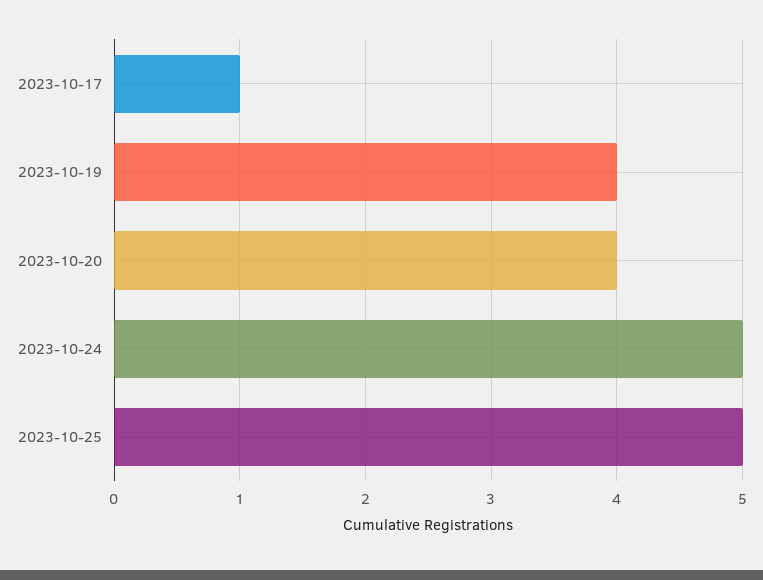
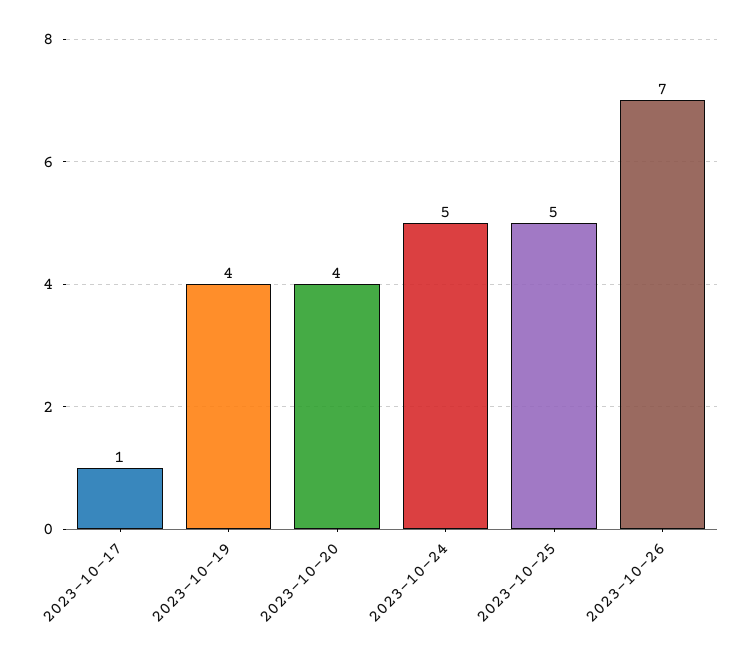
2023-10-26: none -> 7

